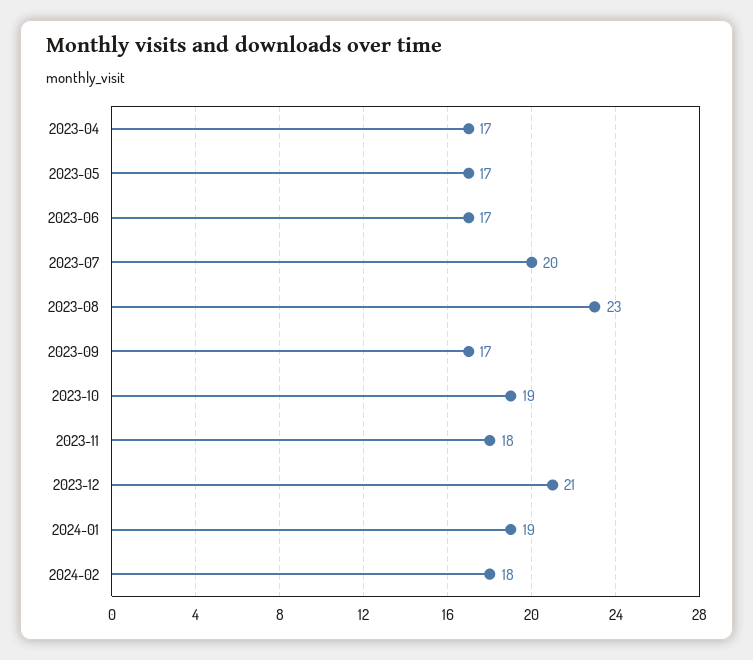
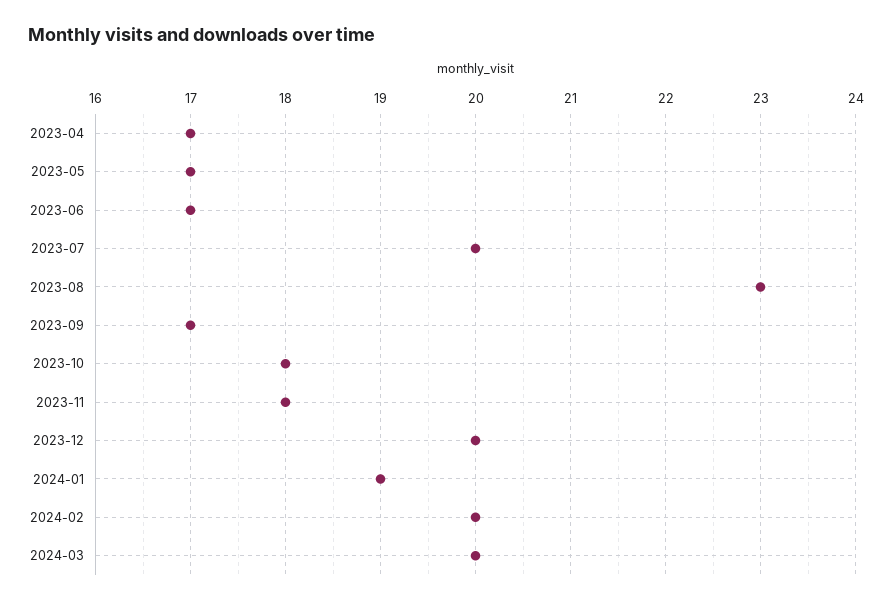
2023-10: 19 -> 18
2023-12: 21 -> 20
2024-02: 18 -> 20
2024-03: none -> 20

